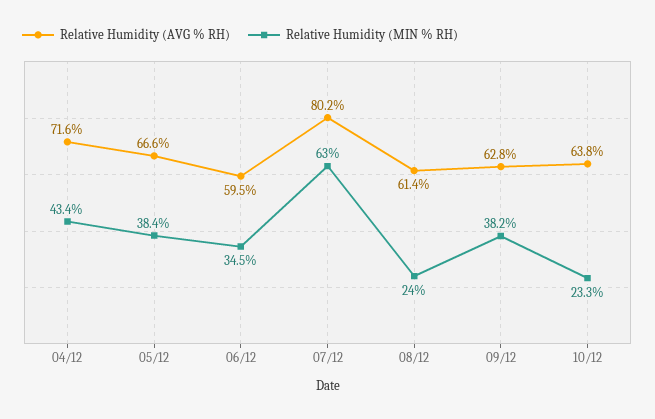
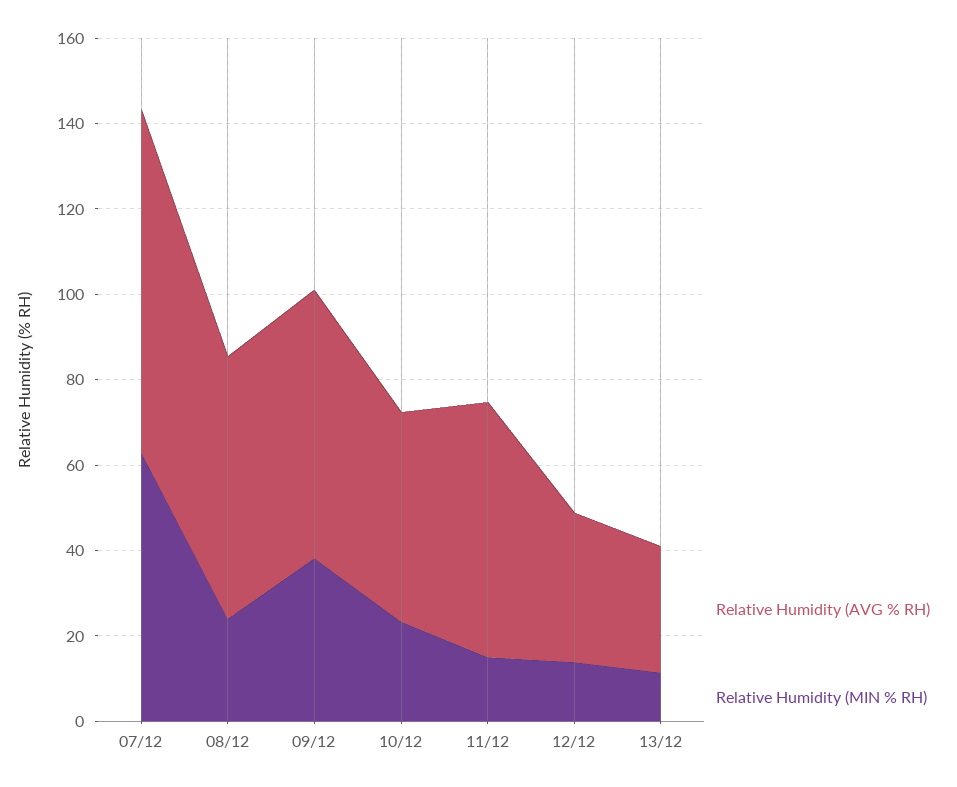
Relative Humidity (AVG % RH), 04/12: 71.6 -> none
Relative Humidity (MIN % RH), 04/12: 43.4 -> none
Relative Humidity (AVG % RH), 05/12: 66.6 -> none
Relative Humidity (MIN % RH), 05/12: 38.4 -> none
Relative Humidity (AVG % RH), 06/12: 59.5 -> none
Relative Humidity (MIN % RH), 06/12: 34.5 -> none
Relative Humidity (AVG % RH), 10/12: 63.8 -> 50
Relative Humidity (AVG % RH), 11/12: none -> 60
Relative Humidity (MIN % RH), 11/12: none -> 15
Relative Humidity (AVG % RH), 12/12: none -> 35
Relative Humidity (MIN % RH), 12/12: none -> 15
Relative Humidity (AVG % RH), 13/12: none -> 30
Relative Humidity (MIN % RH), 13/12: none -> 10

